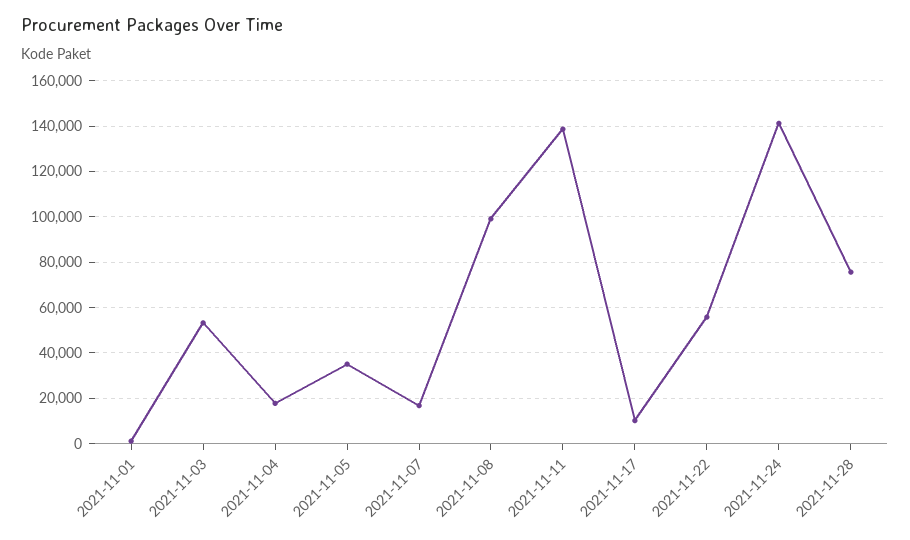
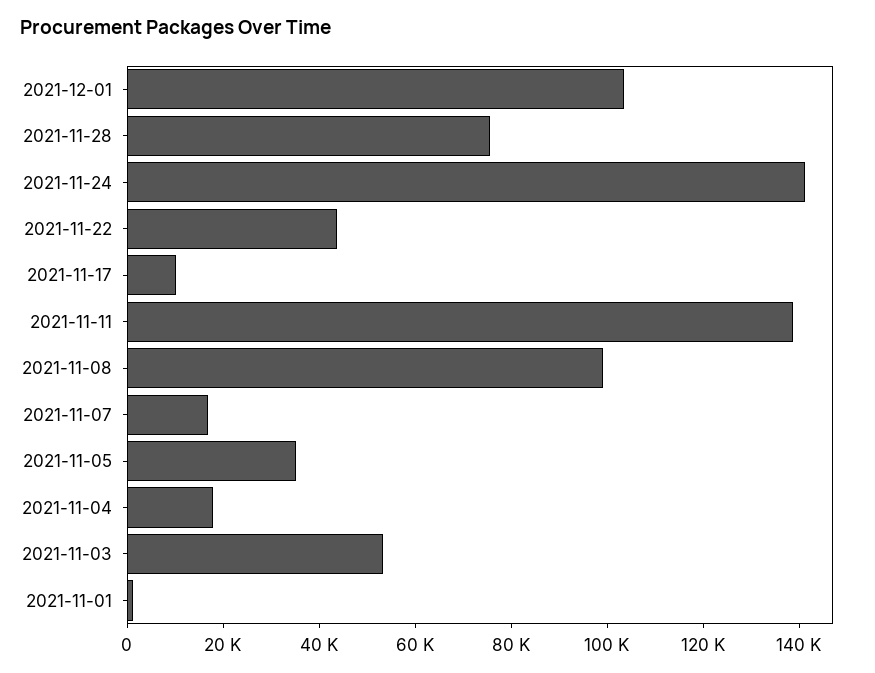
2021-11-22: 55000 -> 45000
2021-12-01: none -> 105000

